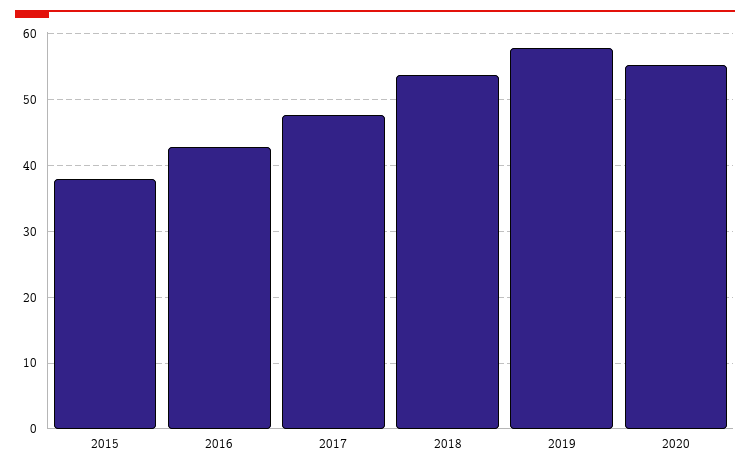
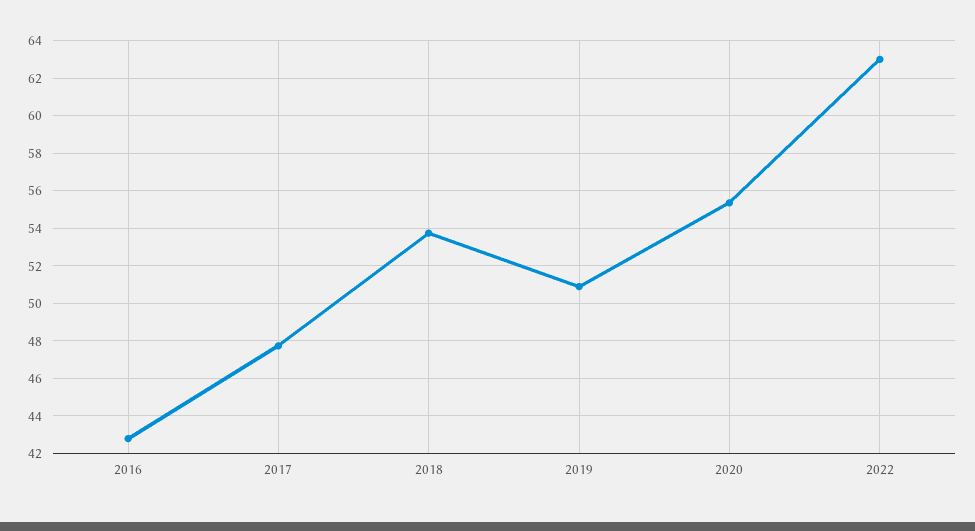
2015: 38 -> none
2019: 58 -> 51
2022: none -> 63

